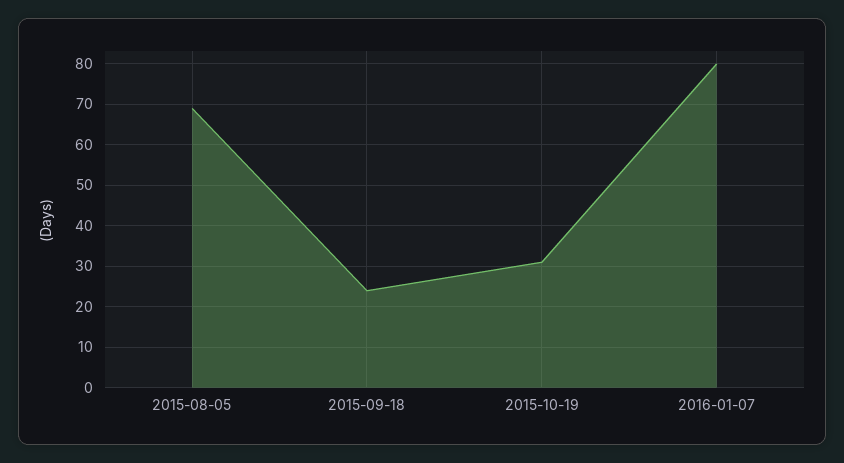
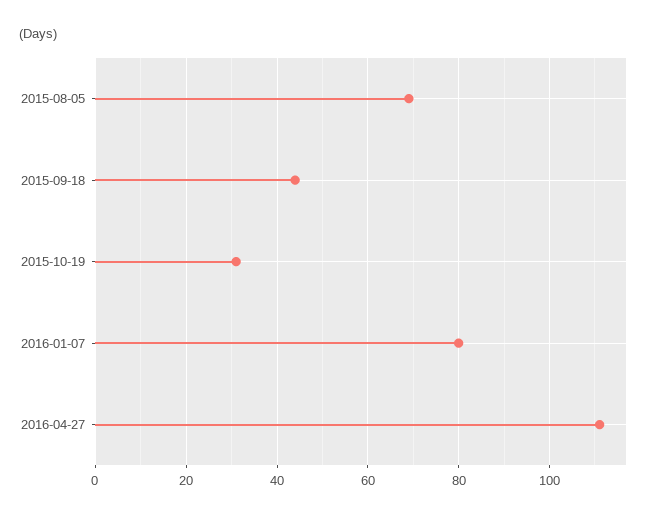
2015-09-18: 25 -> 45
2016-04-27: none -> 110

